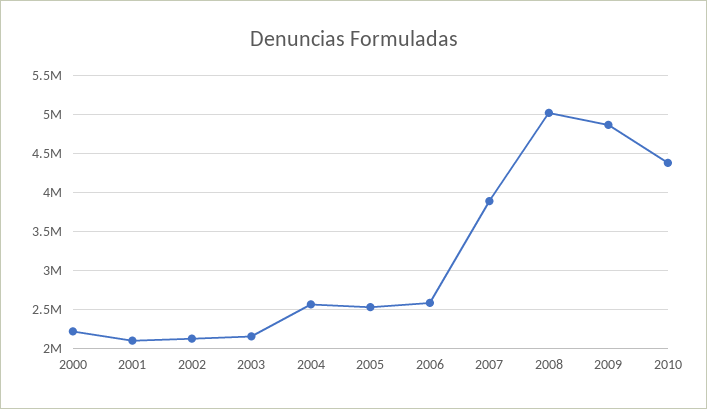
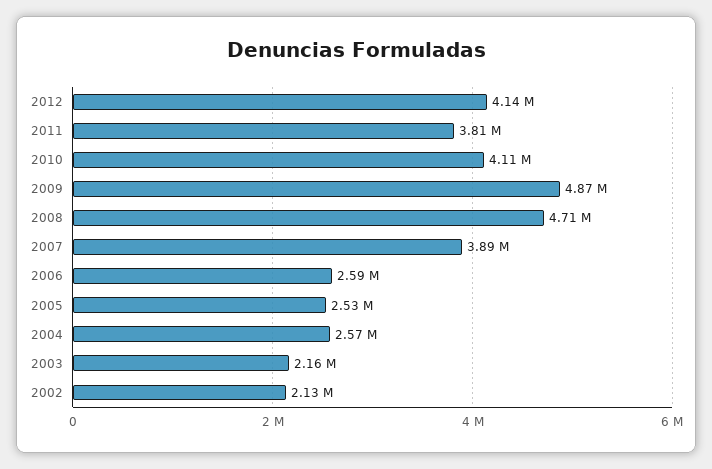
2000: 2200000 -> none
2001: 2100000 -> none
2008: 5000000 -> 4710000
2010: 4400000 -> 4110000
2012: none -> 4140000
2011: none -> 3810000

